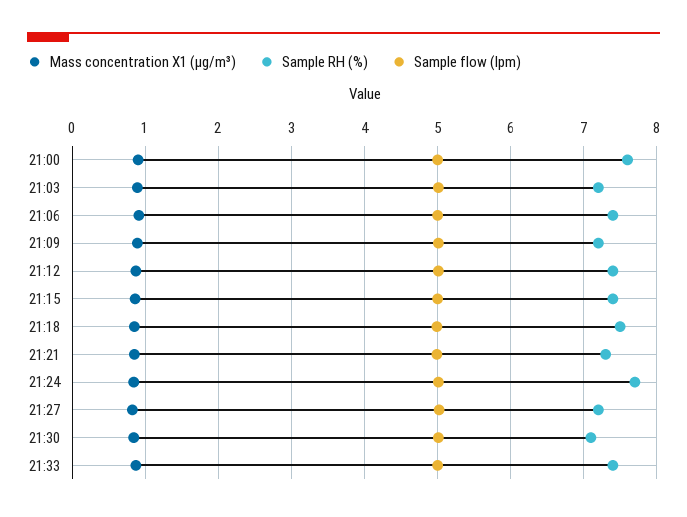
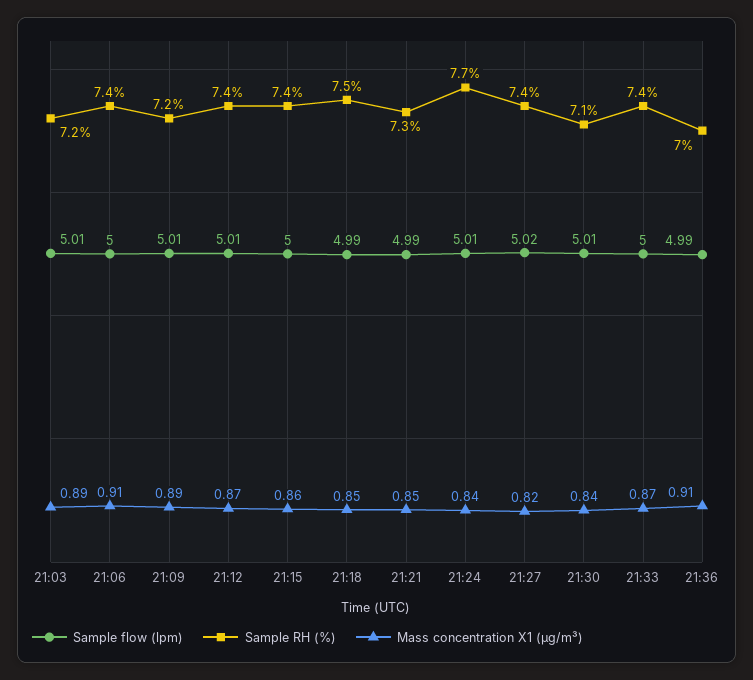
Mass concentration X1 (μg/m³), 21:00: 0.9 -> none
Sample RH (%), 21:00: 7.6 -> none
Sample flow (lpm), 21:00: 5 -> none
Sample RH (%), 21:27: 7.2 -> 7.4
Sample flow (lpm), 21:36: none -> 4.99
Sample RH (%), 21:36: none -> 7
Mass concentration X1 (μg/m³), 21:36: none -> 0.91

